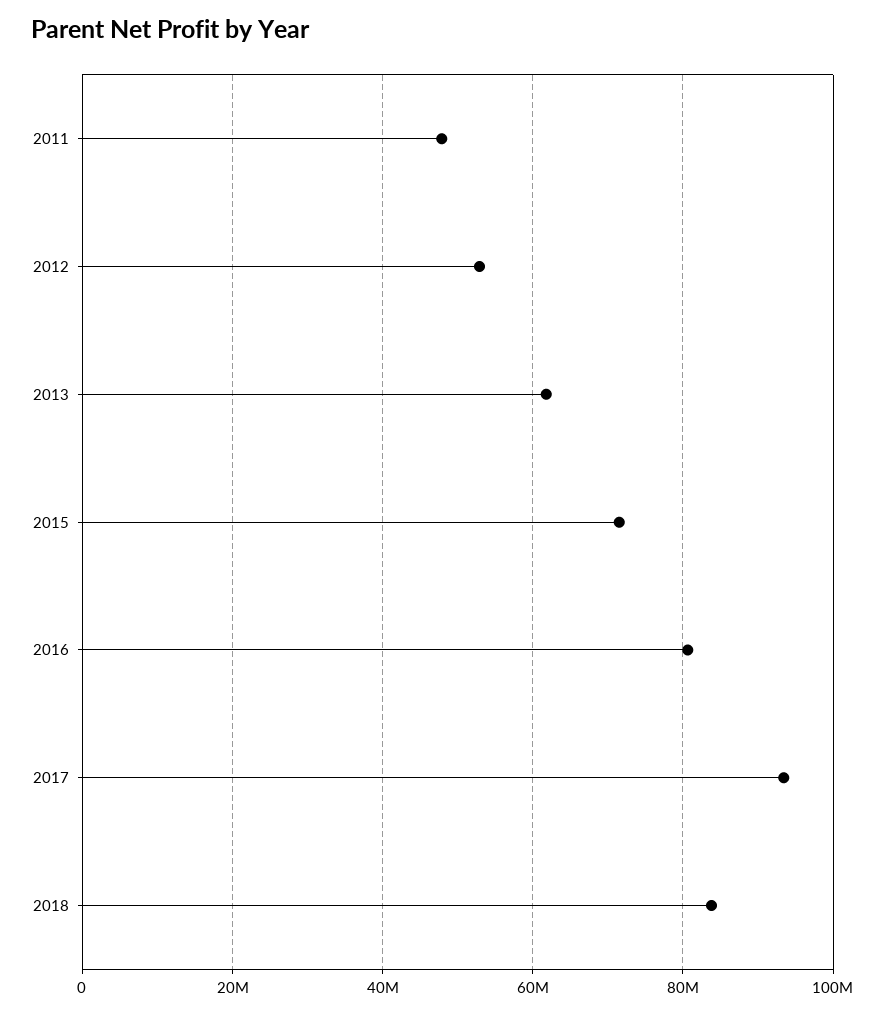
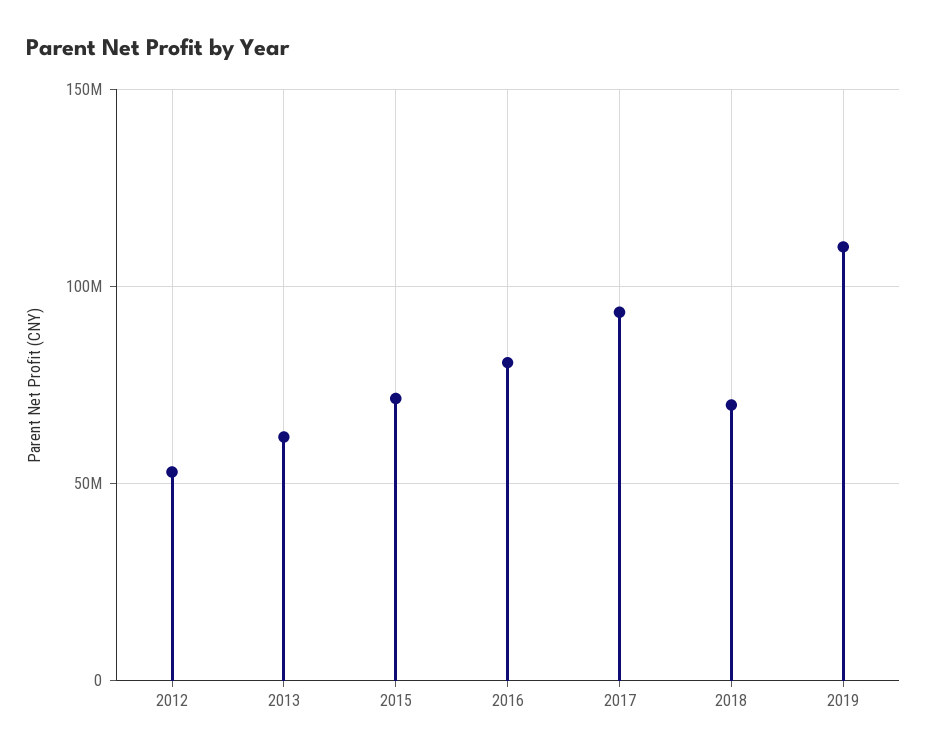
2011: 48000000 -> none
2018: 84000000 -> 70000000
2019: none -> 110000000

